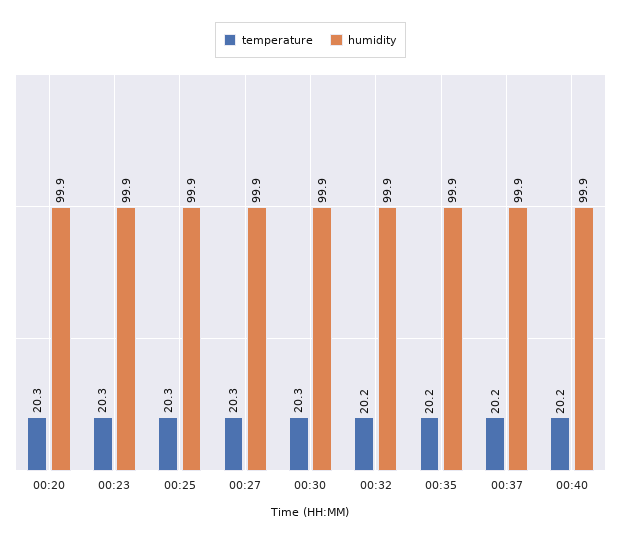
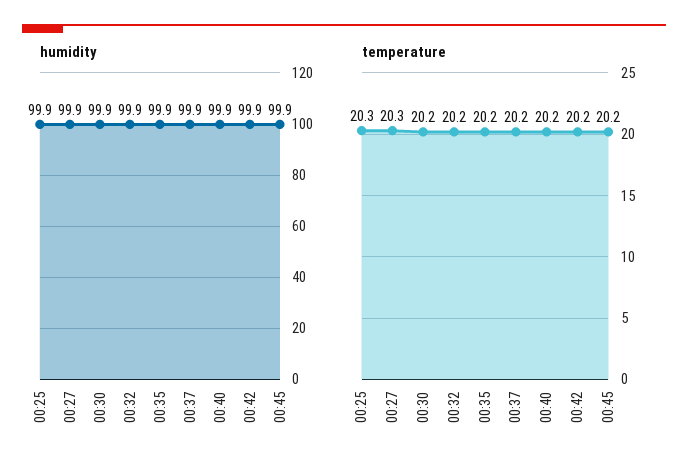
temperature, 00:20: 20.3 -> none
humidity, 00:20: 99.9 -> none
temperature, 00:23: 20.3 -> none
humidity, 00:23: 99.9 -> none
temperature, 00:30: 20.3 -> 20.2
humidity, 00:42: none -> 99.9
humidity, 00:45: none -> 99.9
temperature, 00:42: none -> 20.2
temperature, 00:45: none -> 20.2

